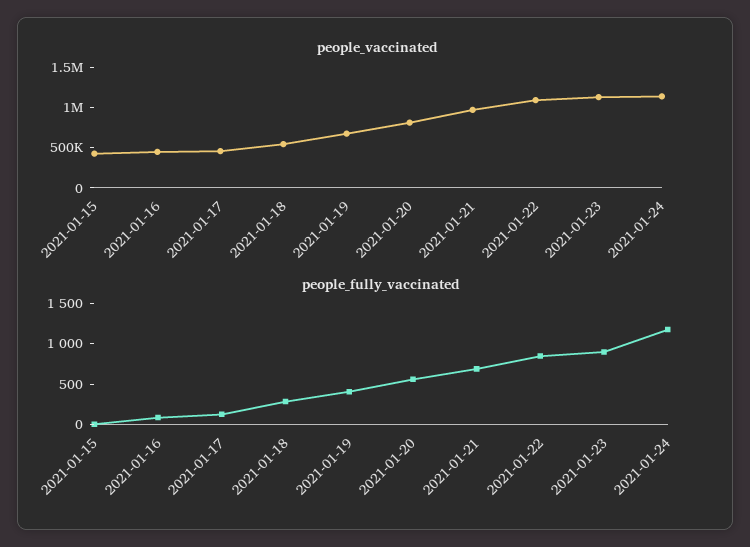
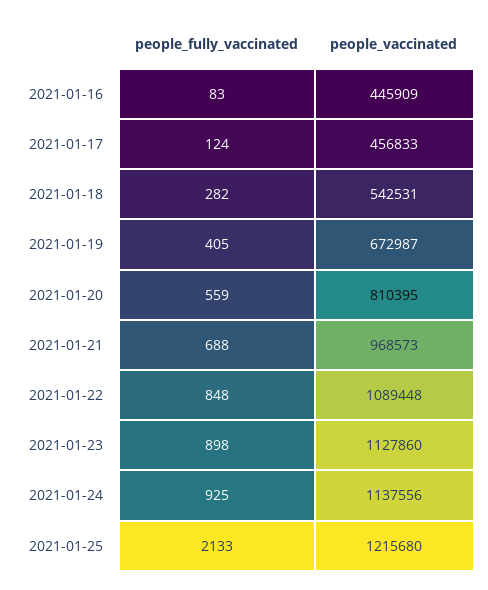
people_vaccinated, 2021-01-15: 400000 -> none
people_fully_vaccinated, 2021-01-15: 0 -> none
people_fully_vaccinated, 2021-01-24: 1200 -> 925
people_fully_vaccinated, 2021-01-25: none -> 2133
people_vaccinated, 2021-01-25: none -> 1215680

